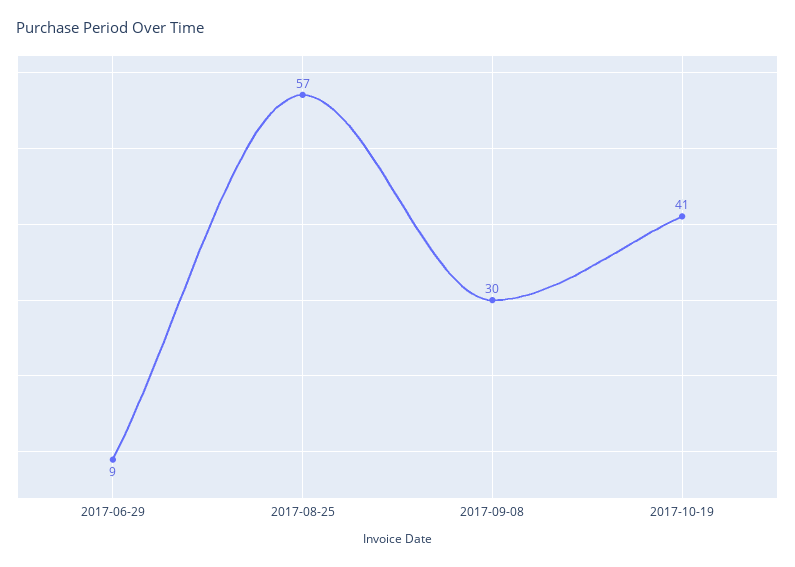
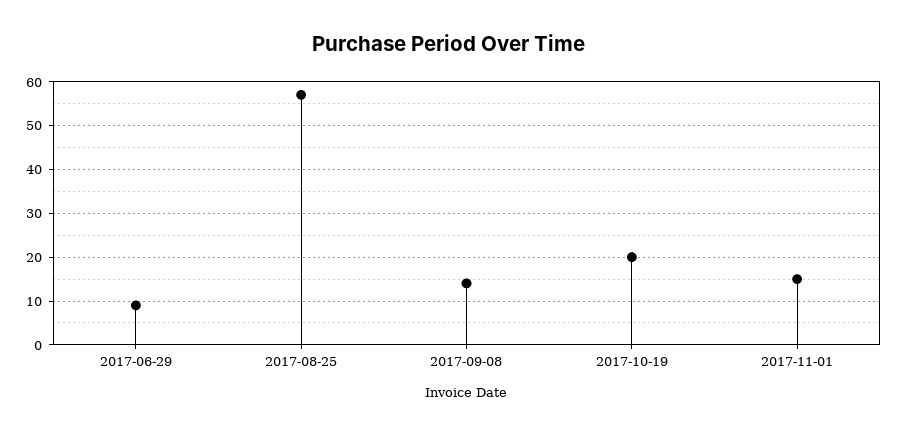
2017-09-08: 30 -> 15
2017-10-19: 41 -> 20
2017-11-01: none -> 15

